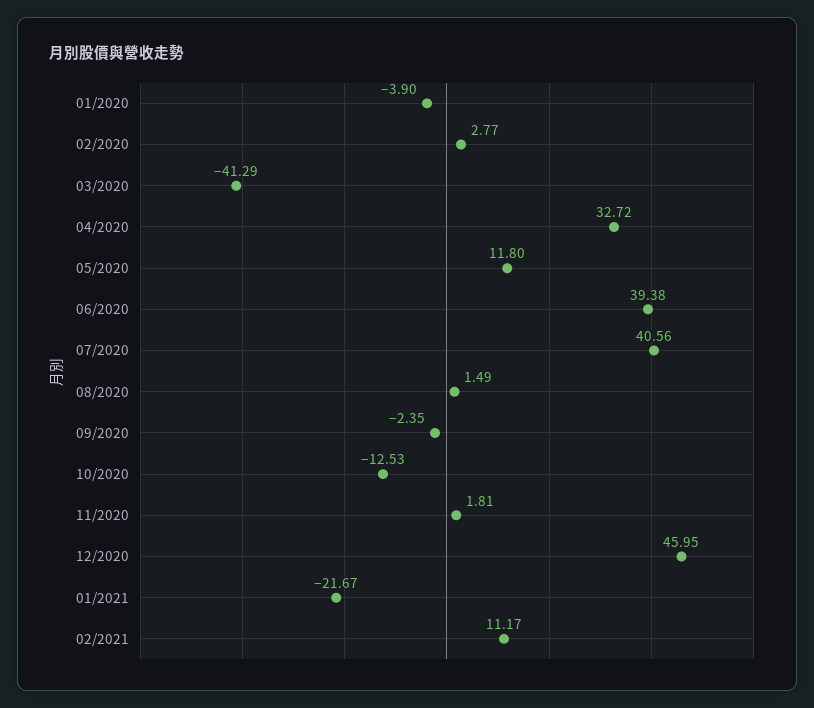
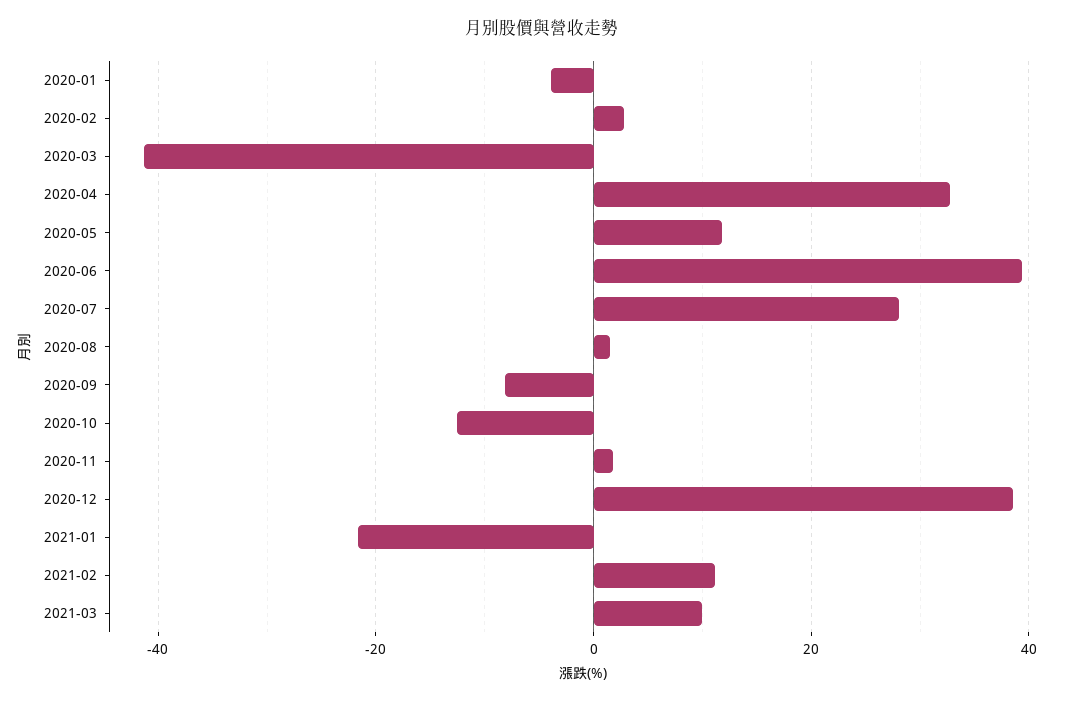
07/2020: 40.56 -> 28
09/2020: -2.35 -> -8
12/2020: 45.95 -> 38
2021-03: none -> 10

